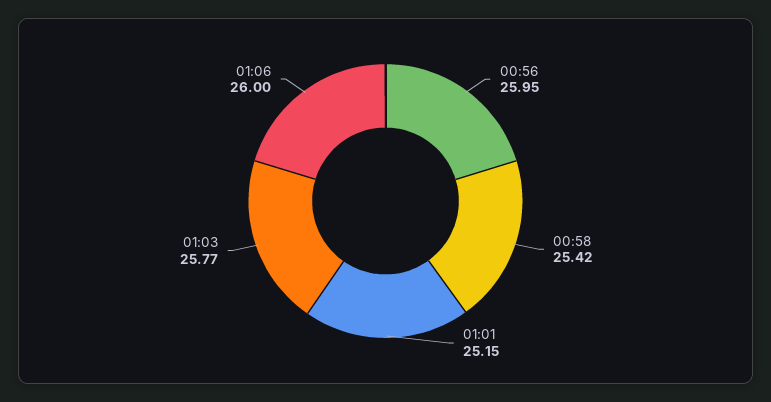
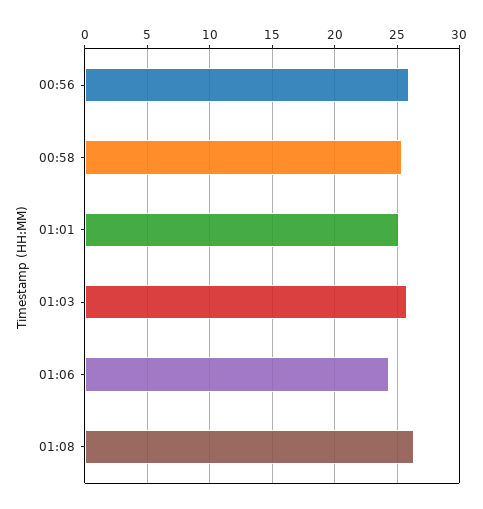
01:06: 26 -> 24.5
01:08: none -> 26.5

